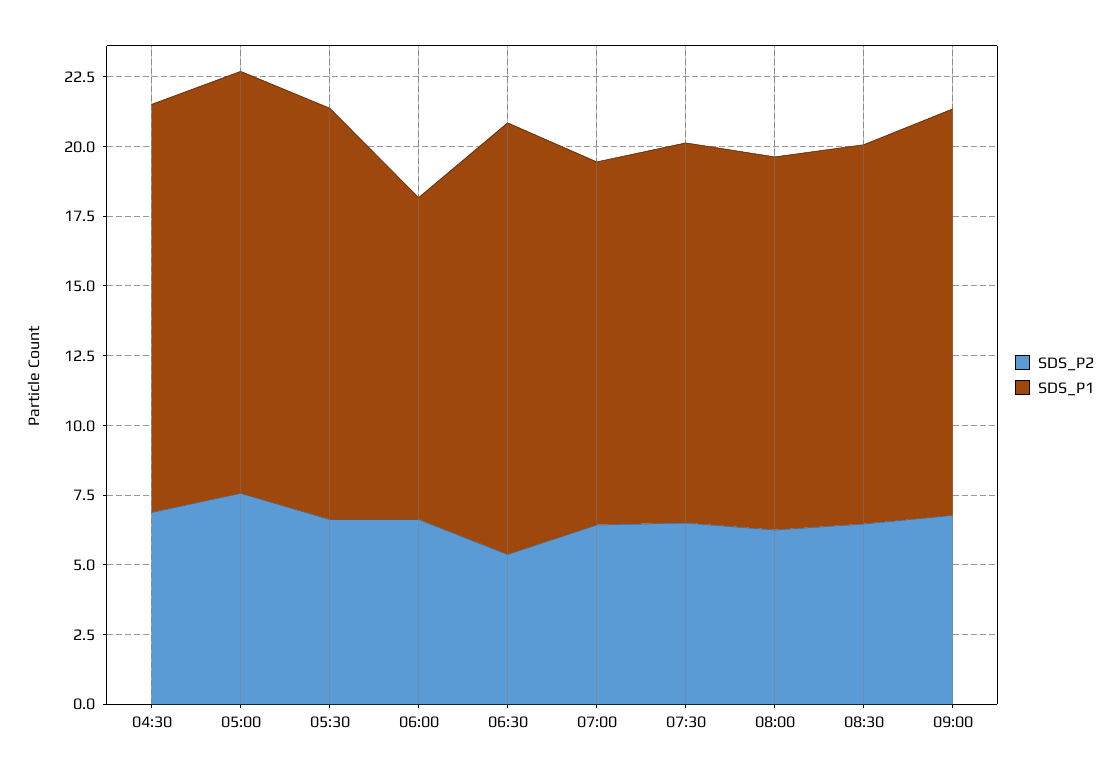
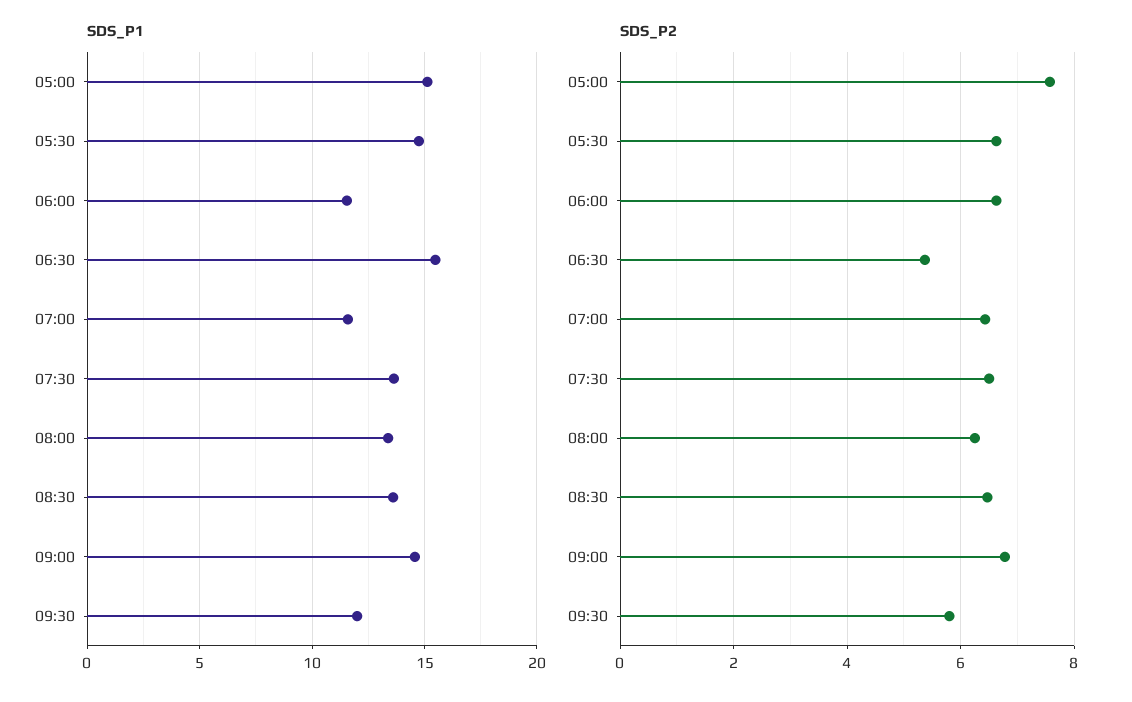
SDS_P2, 04:30: 7 -> none
SDS_P1, 04:30: 14.5 -> none
SDS_P1, 07:00: 13 -> 11.5
SDS_P1, 09:30: none -> 12
SDS_P2, 09:30: none -> 5.8

